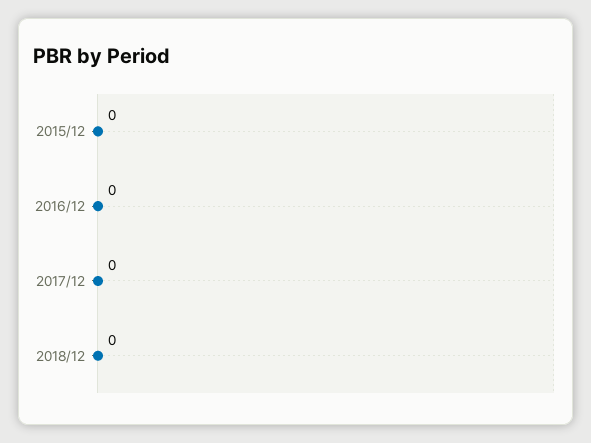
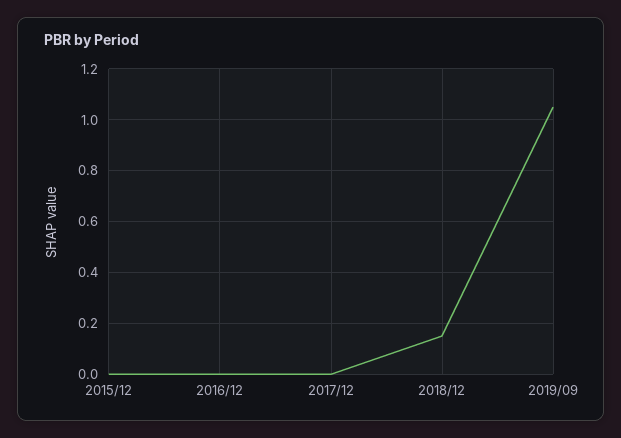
2018/12: 0 -> 0.15
2019/09: none -> 1.05

